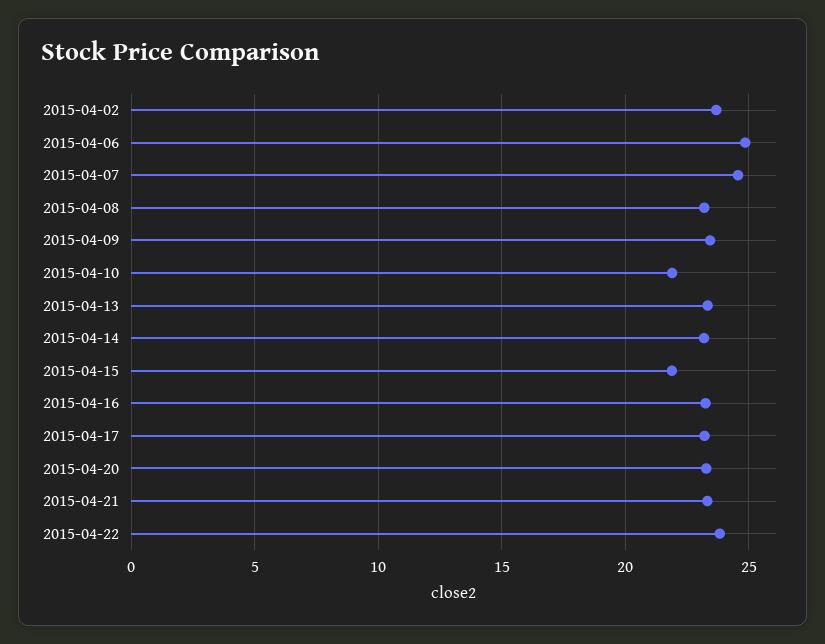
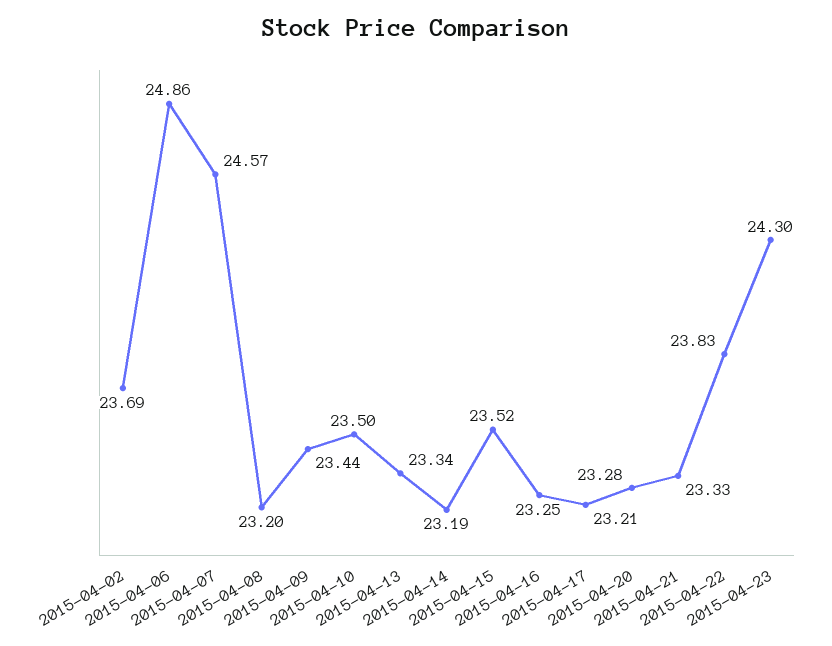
2015-04-10: 22 -> 23.5
2015-04-15: 22 -> 23.52
2015-04-23: none -> 24.3

